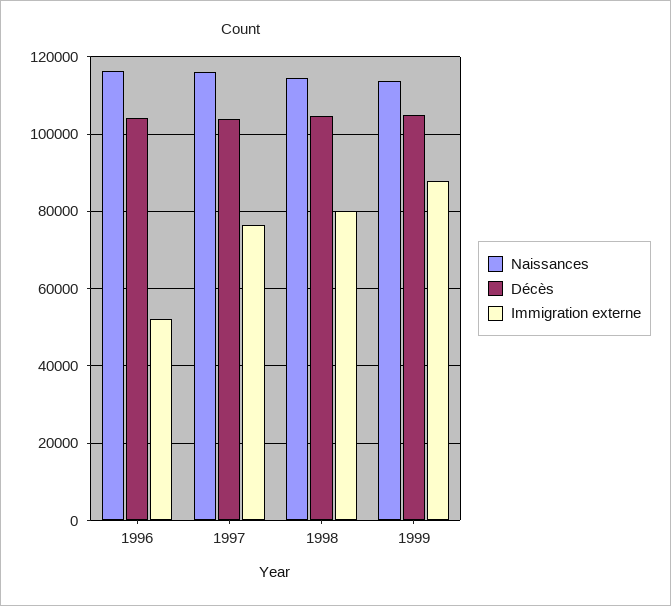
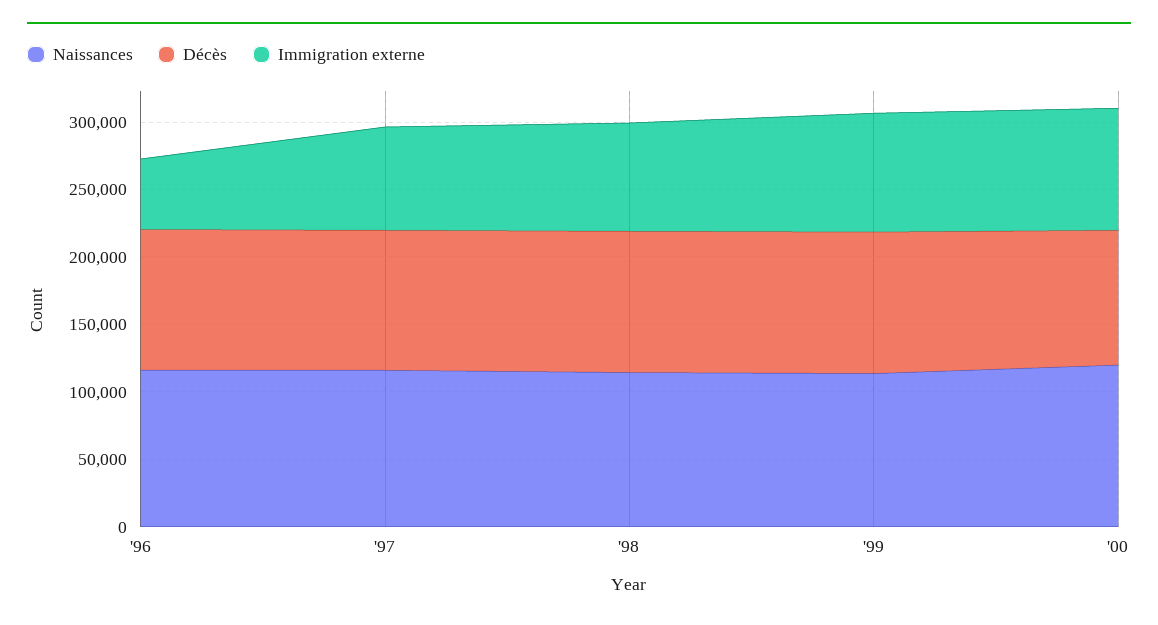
Naissances, '00: none -> 120000
Décès, '00: none -> 100000
Immigration externe, '00: none -> 90000

